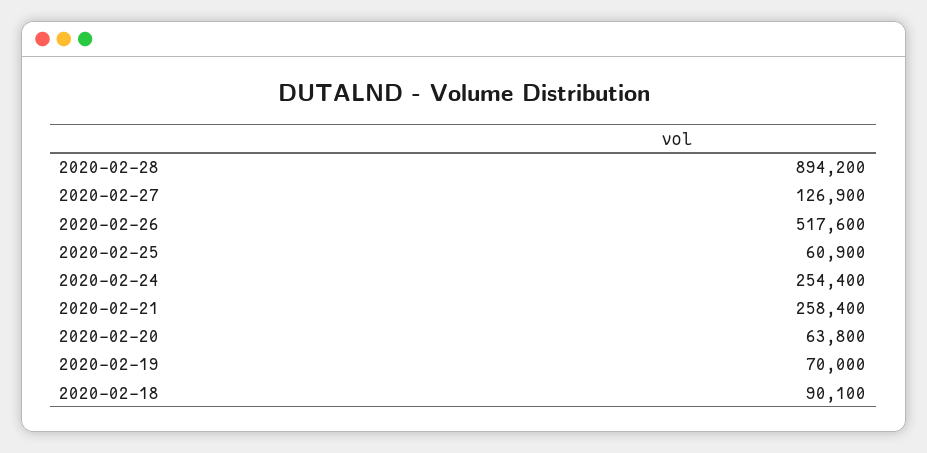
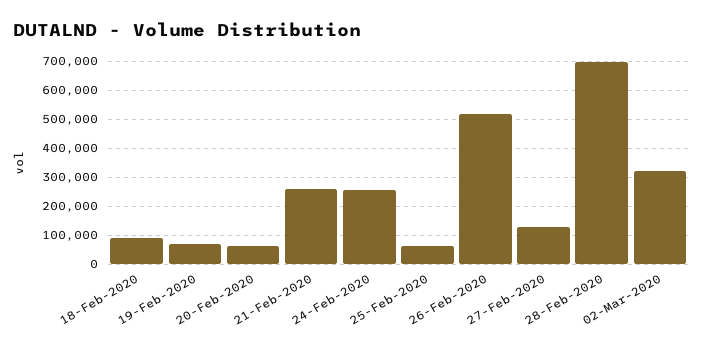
2020-02-28: 894200 -> 700000
02-Mar-2020: none -> 325000

